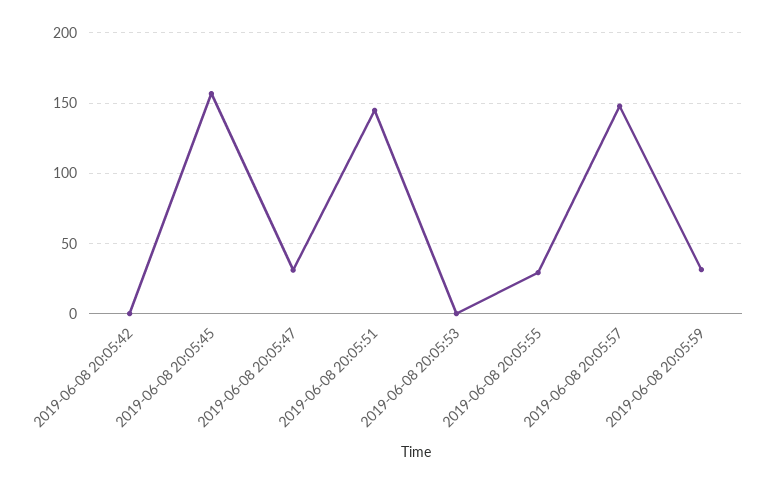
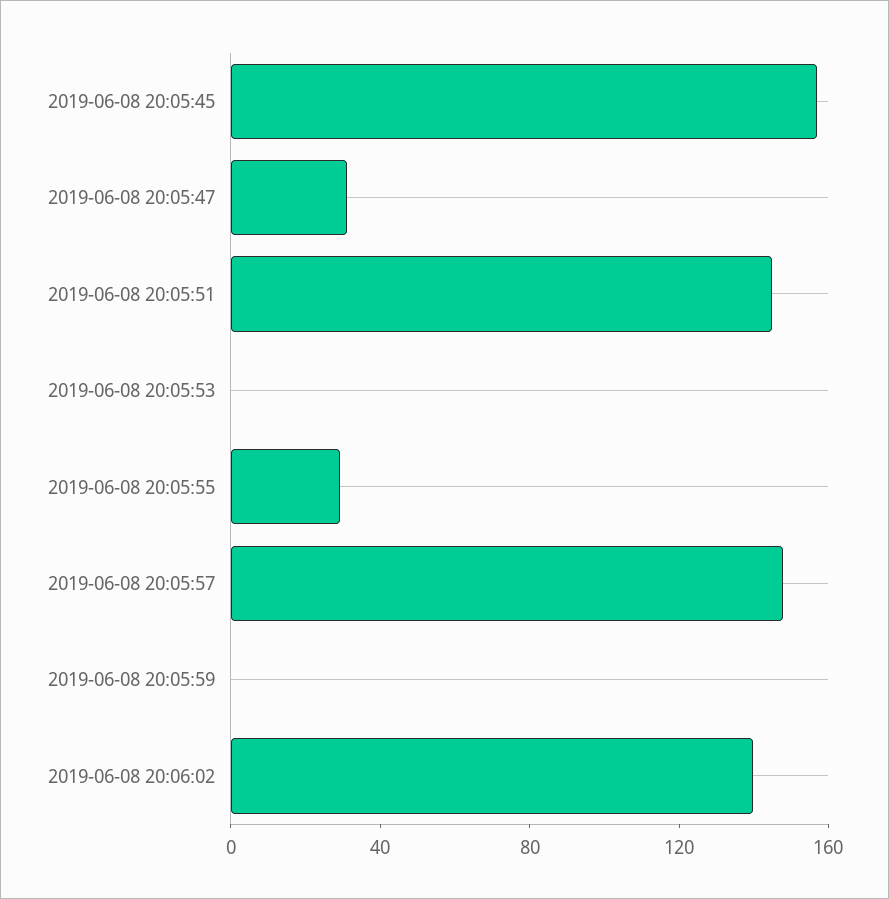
2019-06-08 20:05:42: 0 -> none
2019-06-08 20:05:59: 30 -> 0
2019-06-08 20:06:02: none -> 140

